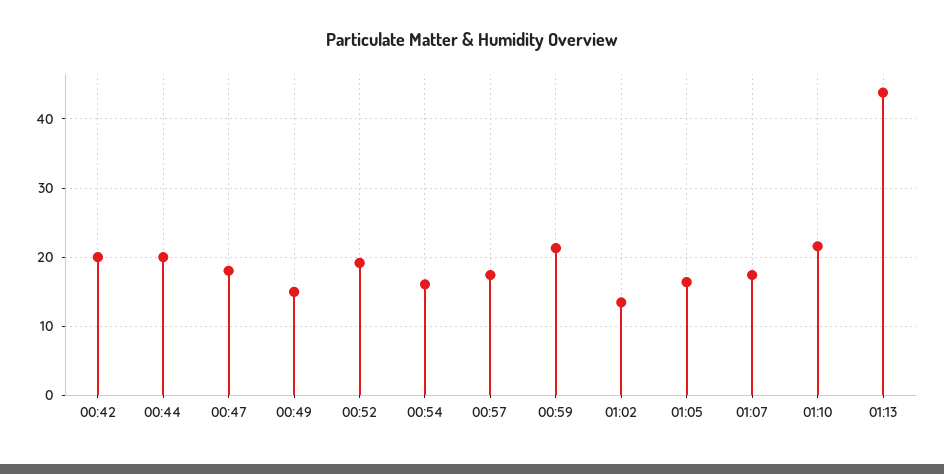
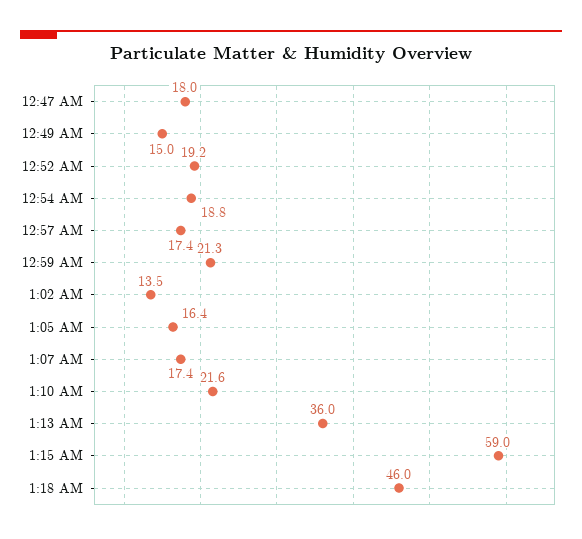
00:42: 20 -> none
00:44: 20 -> none
00:54: 16 -> 18.8
01:13: 44 -> 36
1:15 AM: none -> 59
1:18 AM: none -> 46

